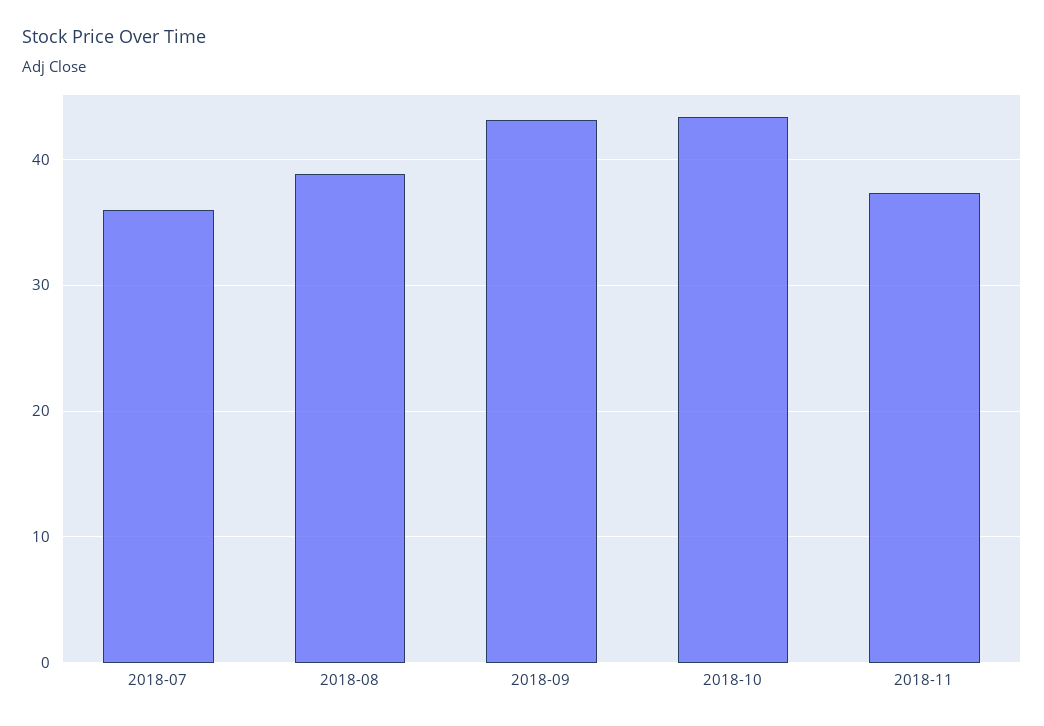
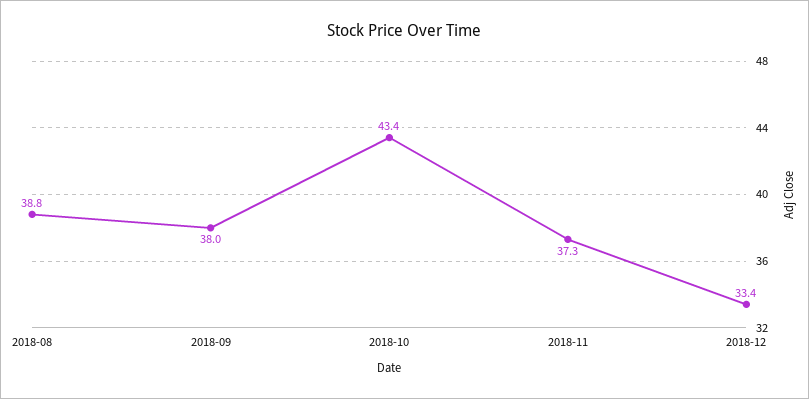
2018-07: 36 -> none
2018-09: 43 -> 38
2018-12: none -> 33.4

